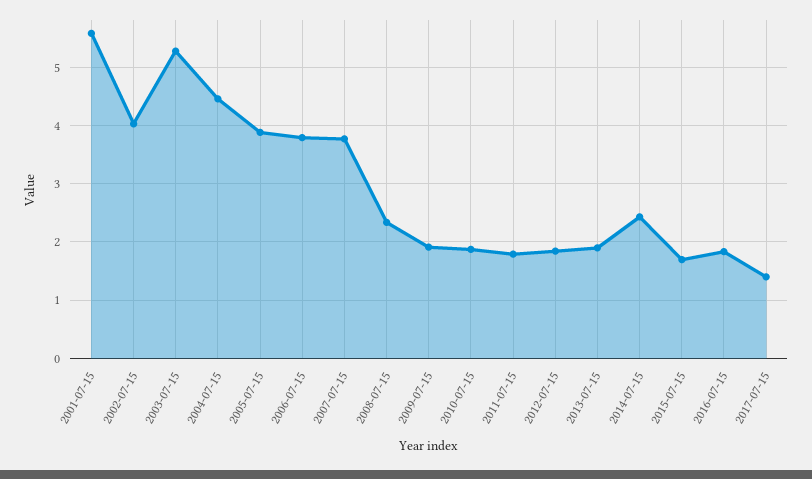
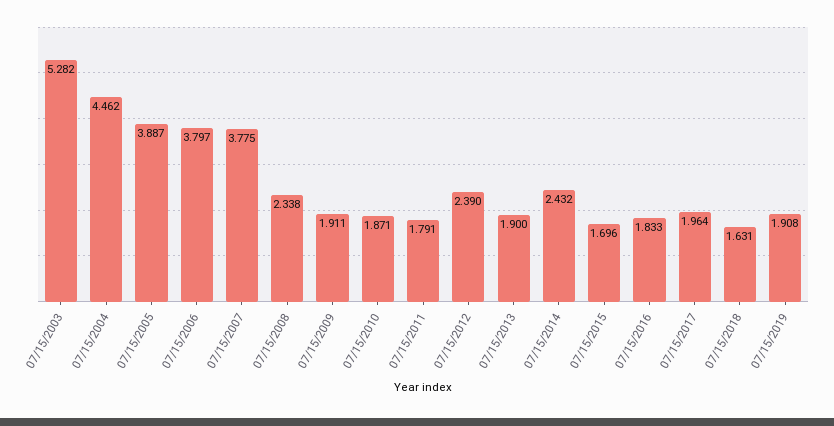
2001-07-15: 5.6 -> none
2002-07-15: 4 -> none
2012-07-15: 1.8 -> 2.39
2017-07-15: 1.4 -> 1.964
07/15/2018: none -> 1.631
07/15/2019: none -> 1.908

